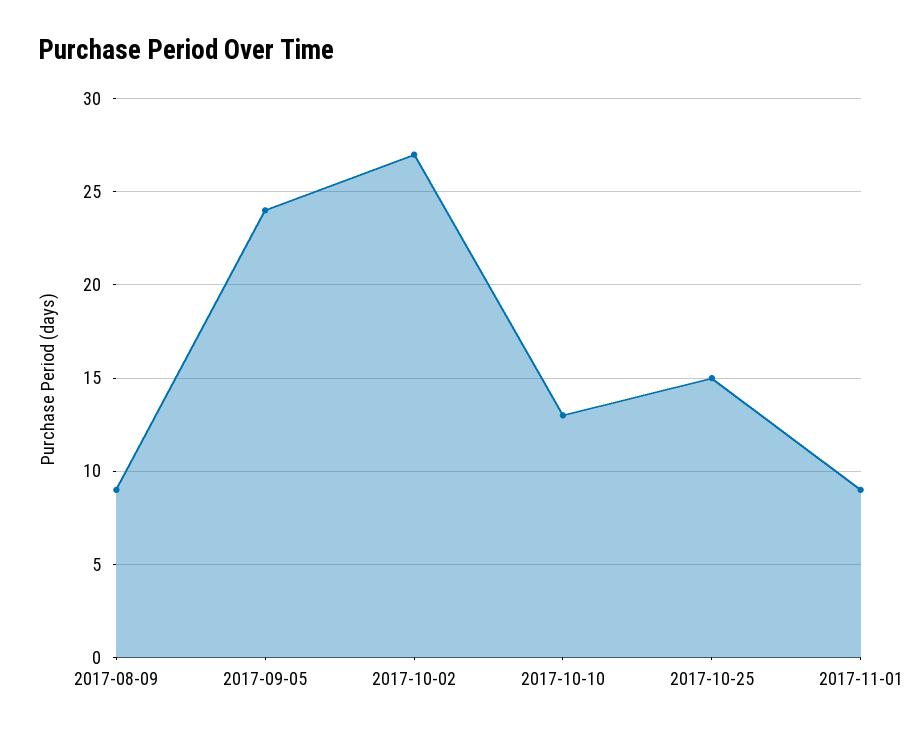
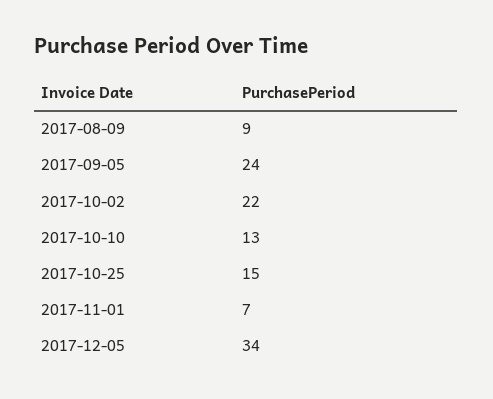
2017-10-02: 27 -> 22
2017-11-01: 9 -> 7
2017-12-05: none -> 34

